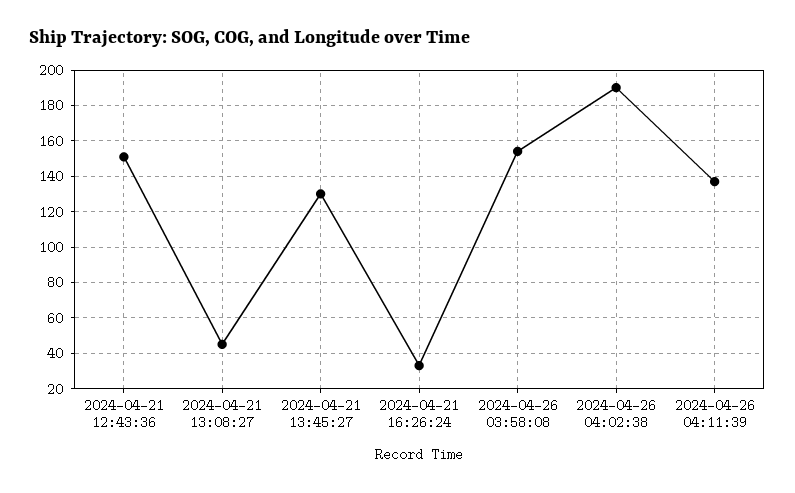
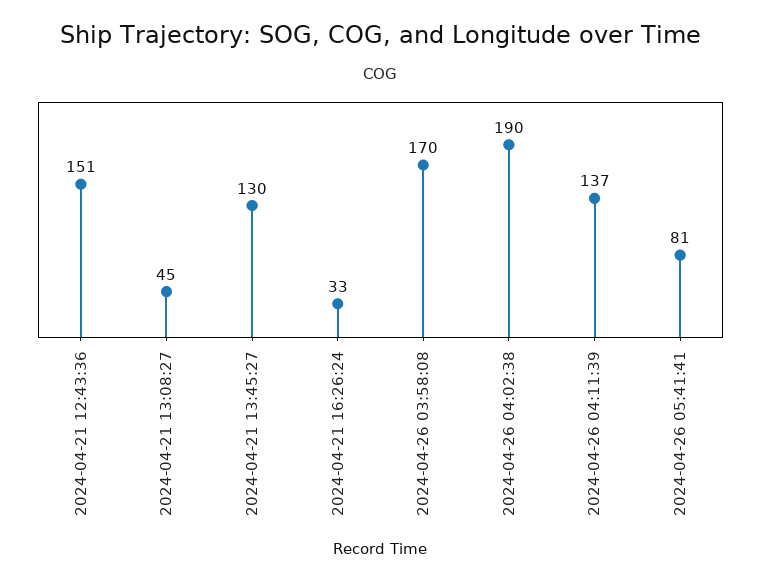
2024-04-26 03:58:08: 155 -> 170
2024-04-26 05:41:41: none -> 81

